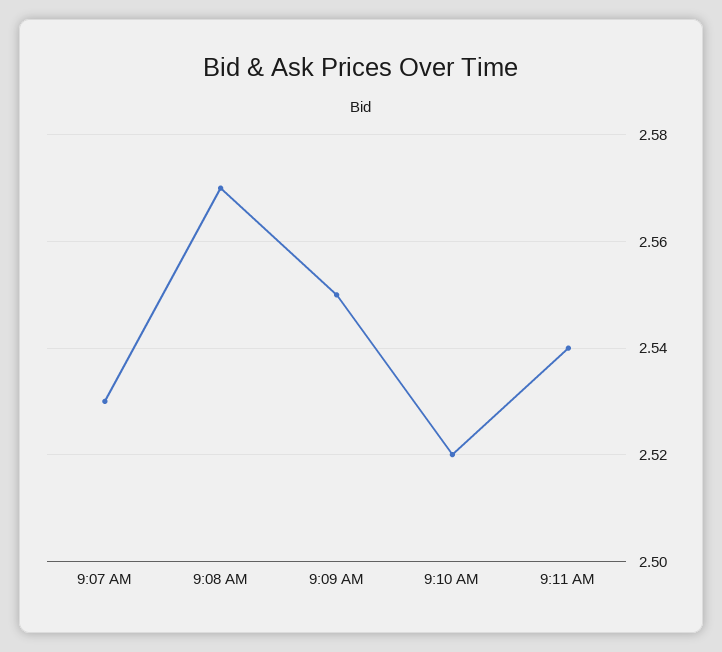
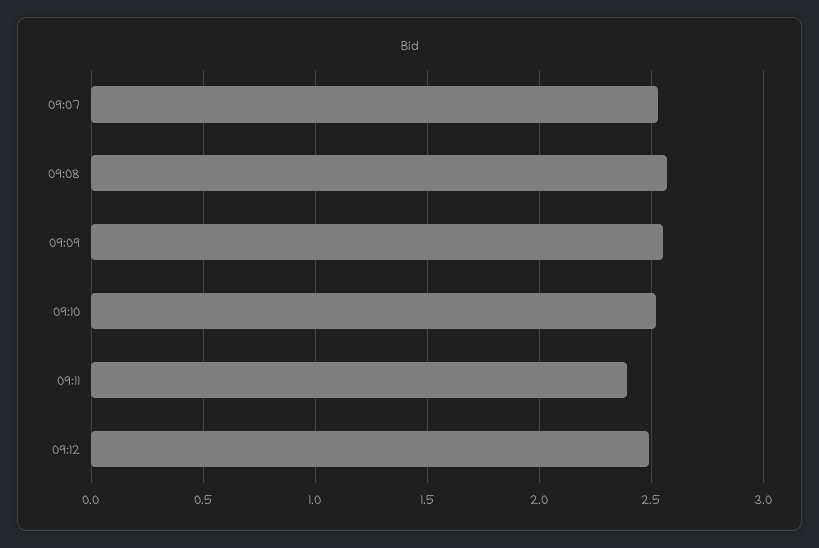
9:11 AM: 2.54 -> 2.4
09:12: none -> 2.5

